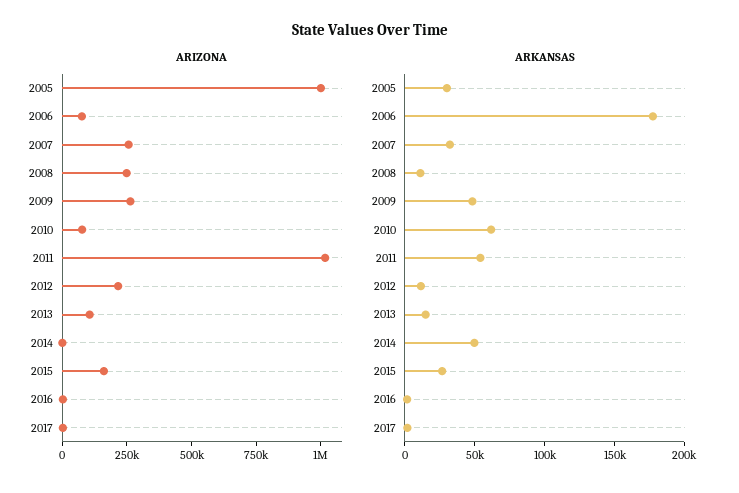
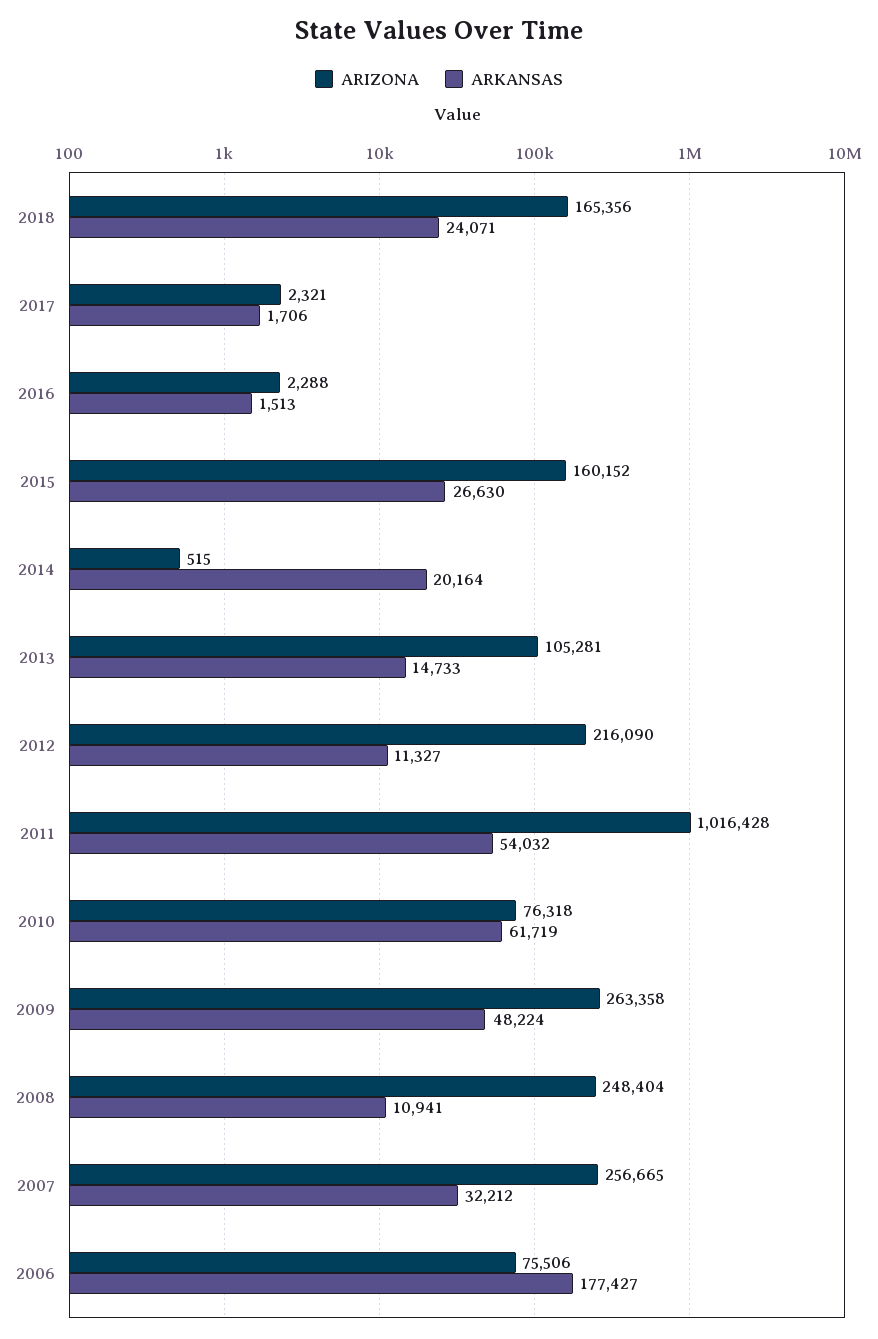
ARIZONA, 2005: 1000000 -> none
ARKANSAS, 2005: 30000 -> none
ARKANSAS, 2014: 50000 -> 20164
ARIZONA, 2018: none -> 165356
ARKANSAS, 2018: none -> 24071

